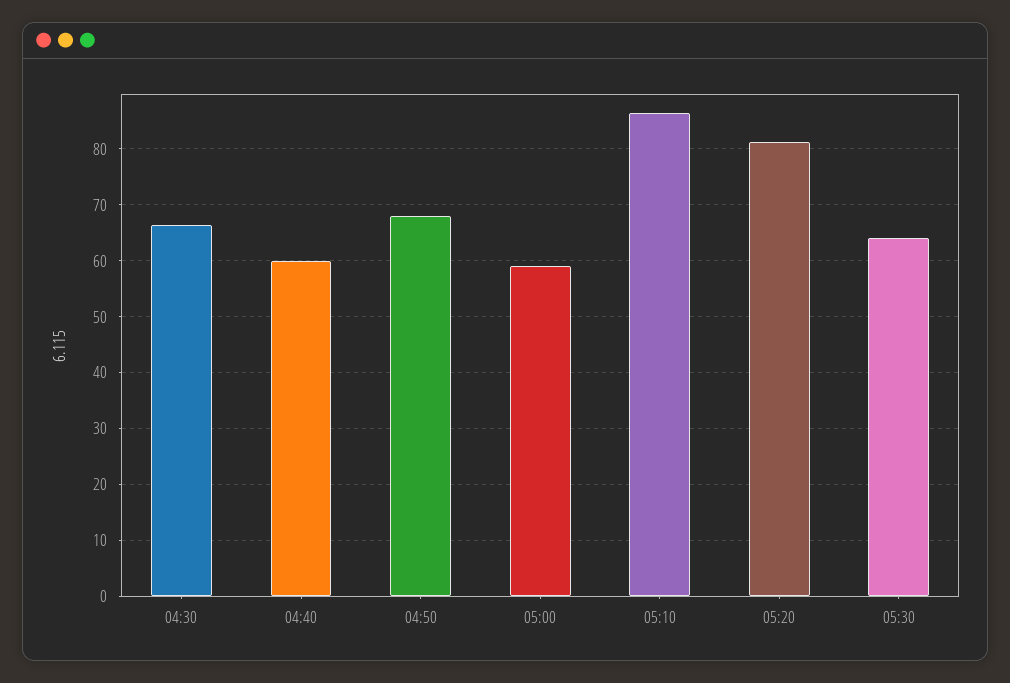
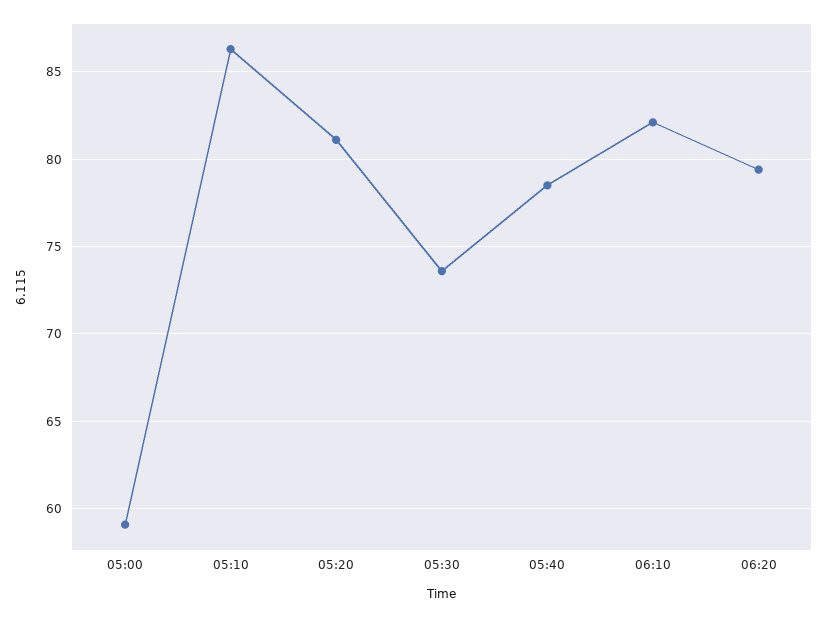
04:30: 66 -> none
04:40: 60 -> none
04:50: 68 -> none
05:30: 64 -> 73.5
05:40: none -> 78.5
06:10: none -> 82
06:20: none -> 79.5

